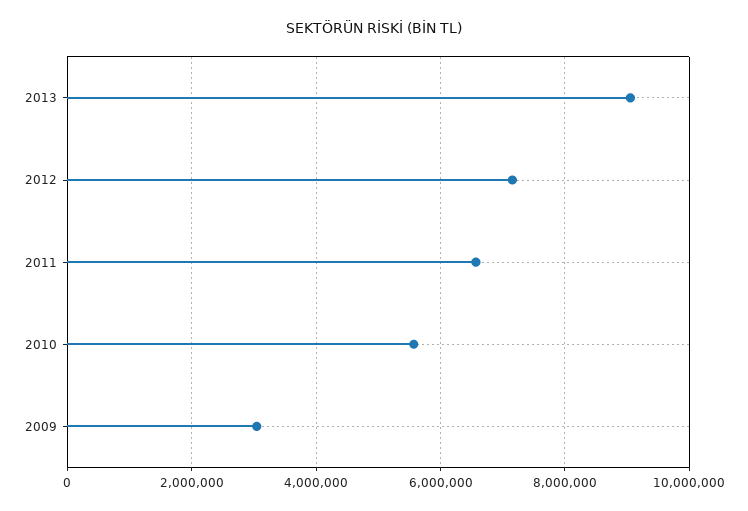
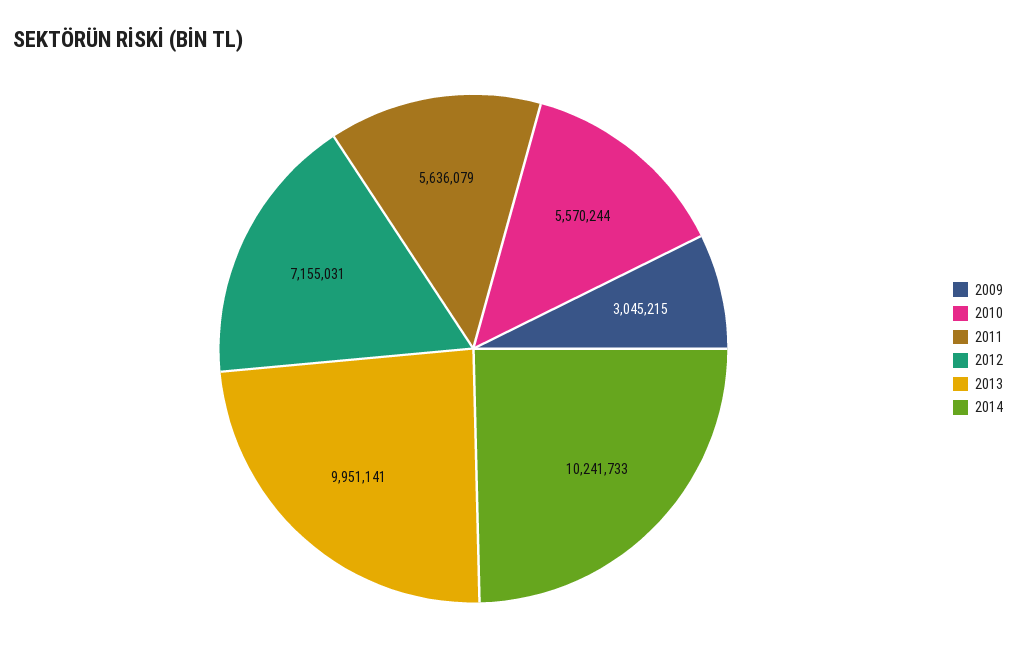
2013: 9000000 -> 9951141
2011: 6600000 -> 5636079
2014: none -> 10241733

